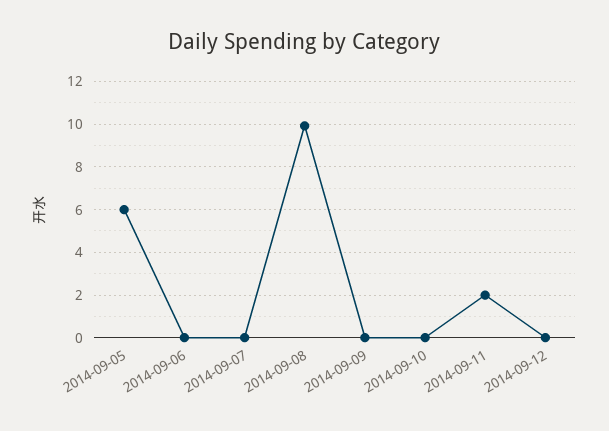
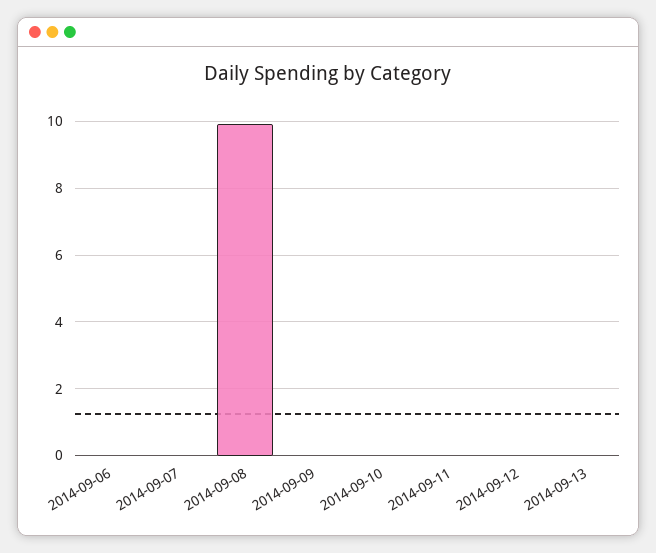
2014-09-05: 6 -> none
2014-09-11: 2 -> 0
2014-09-13: none -> 0

